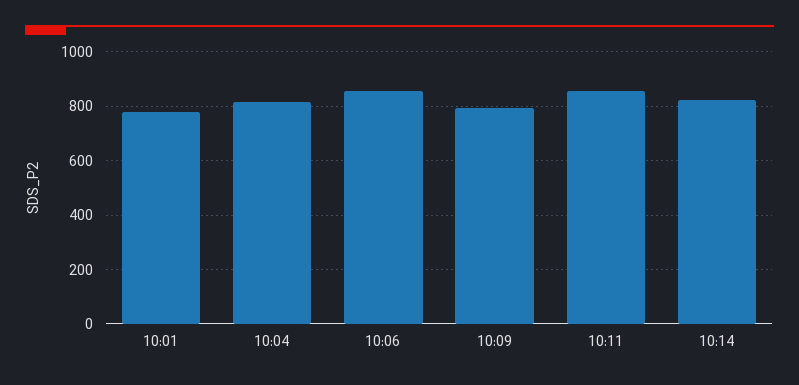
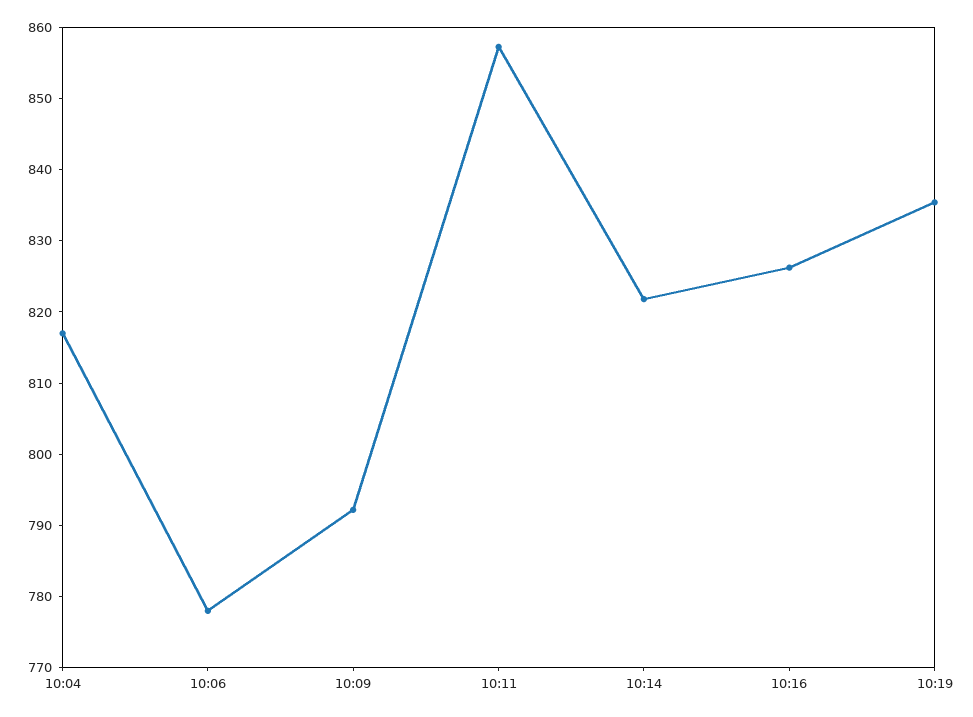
10:01: 775 -> none
10:06: 850 -> 778
10:16: none -> 826
10:19: none -> 836

